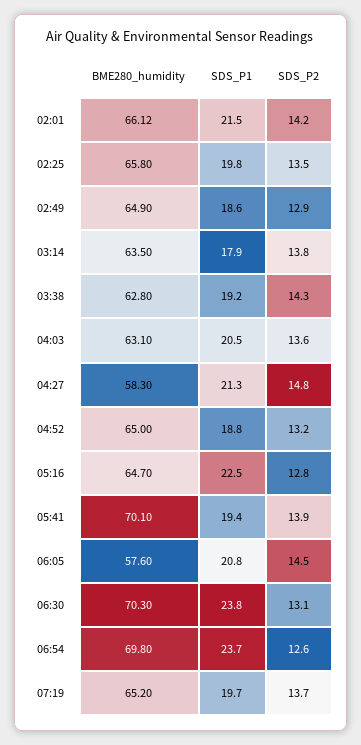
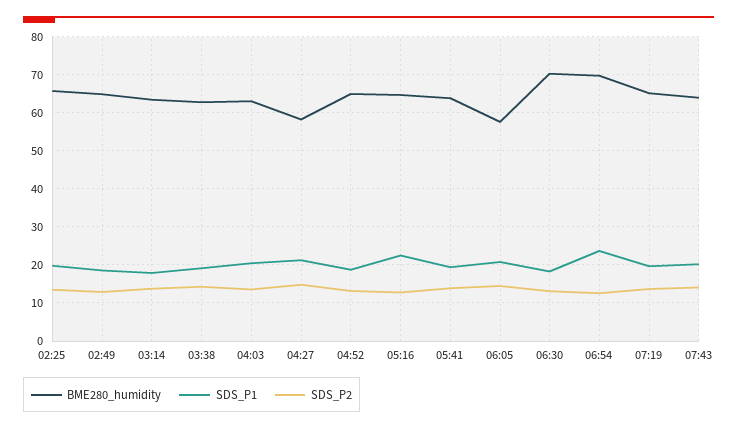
BME280_humidity, 02:01: 66.12 -> none
SDS_P1, 02:01: 21.5 -> none
SDS_P2, 02:01: 14.2 -> none
BME280_humidity, 05:41: 70.1 -> 64
SDS_P1, 06:30: 23.8 -> 18
BME280_humidity, 07:43: none -> 64
SDS_P1, 07:43: none -> 20
SDS_P2, 07:43: none -> 14

